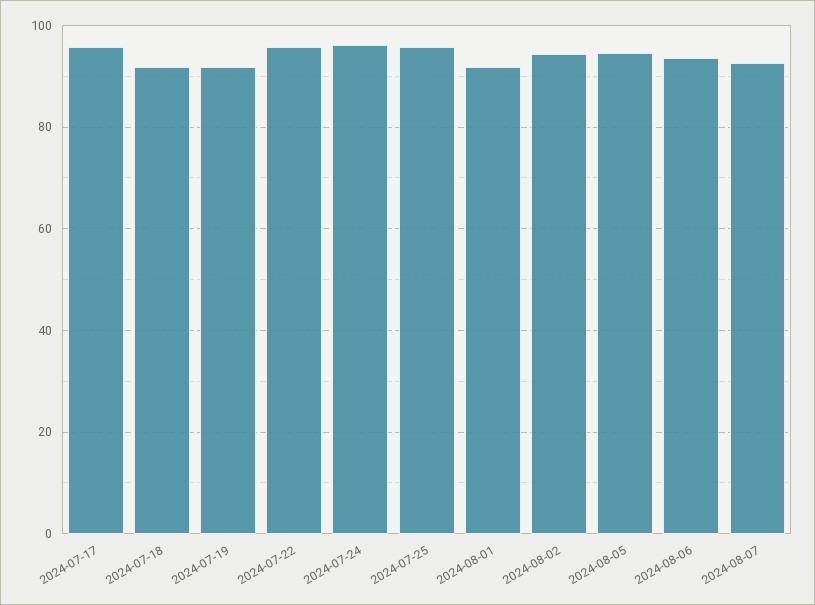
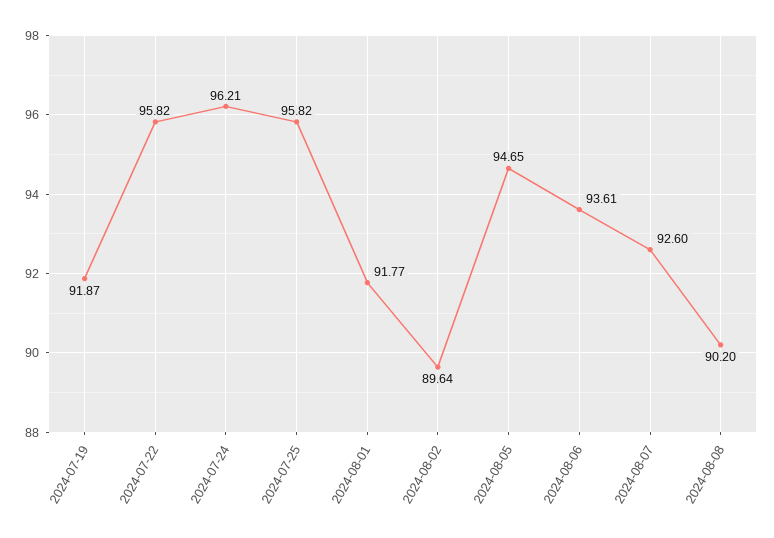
2024-07-17: 96 -> none
2024-07-18: 92 -> none
2024-08-02: 94 -> 89.64
2024-08-08: none -> 90.2

